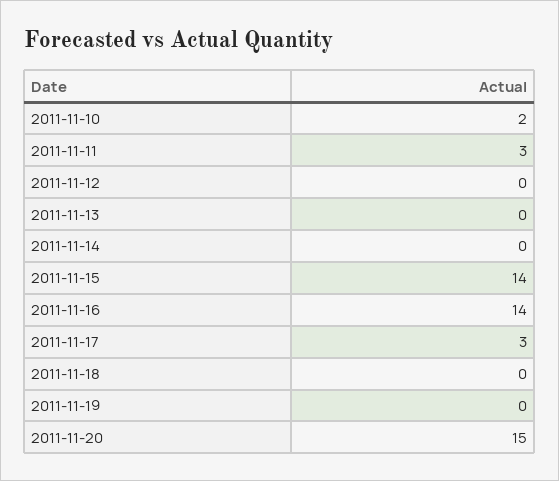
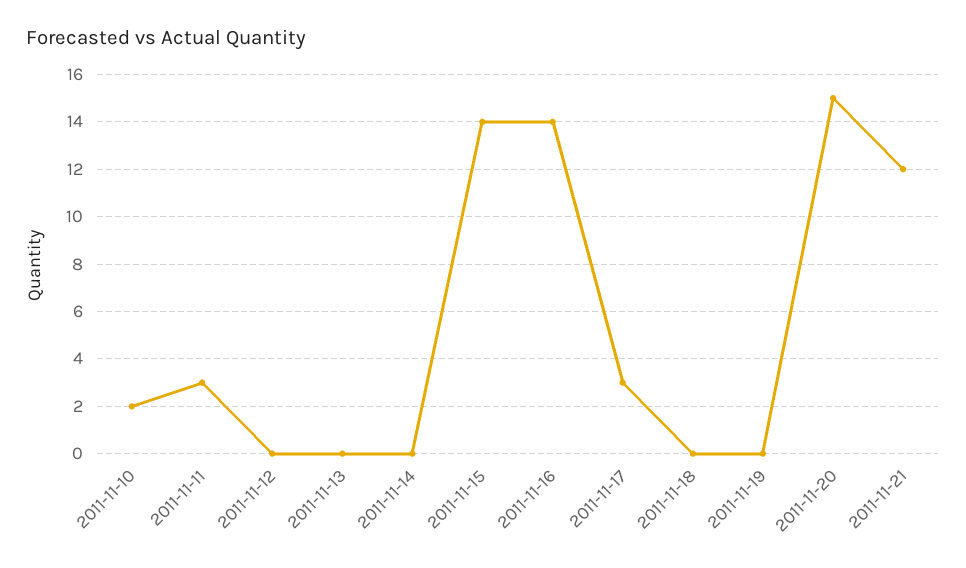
2011-11-21: none -> 12

